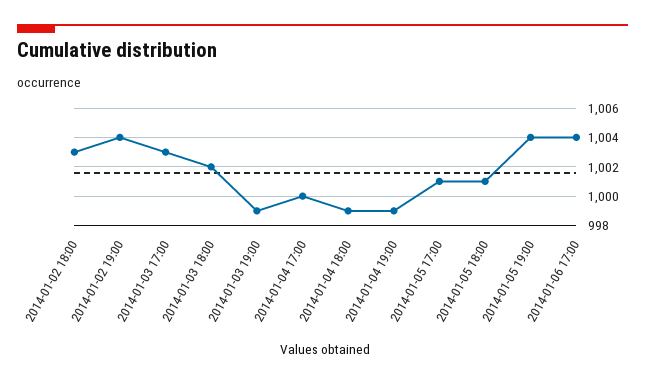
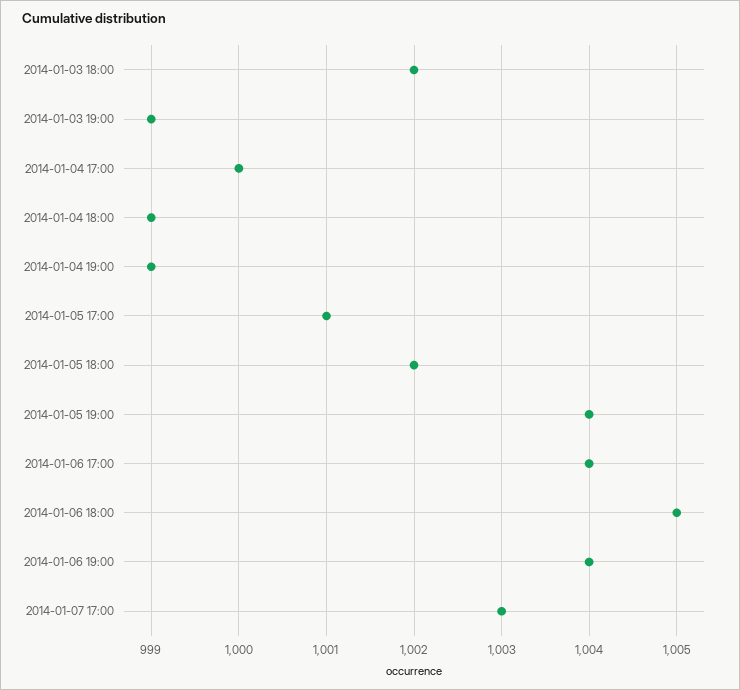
2014-01-02 18:00: 1003 -> none
2014-01-02 19:00: 1004 -> none
2014-01-03 17:00: 1003 -> none
2014-01-05 18:00: 1001 -> 1002
2014-01-06 18:00: none -> 1005
2014-01-06 19:00: none -> 1004
2014-01-07 17:00: none -> 1003

